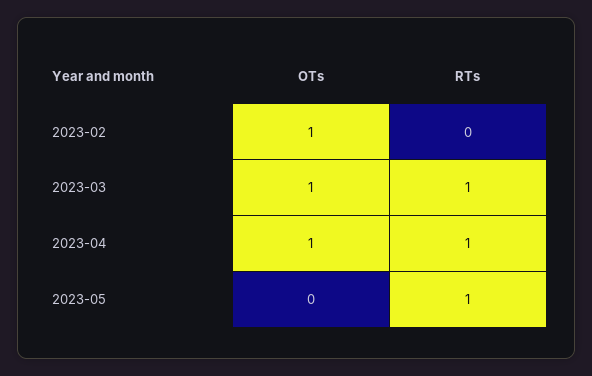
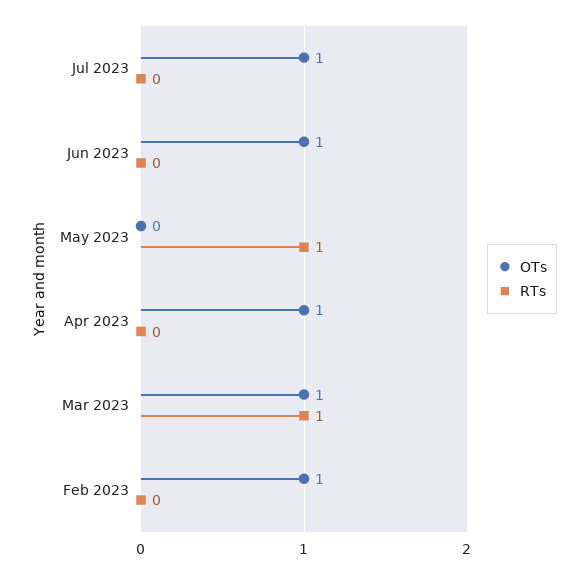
RTs, 2023-04: 1 -> 0
OTs, Jul 2023: none -> 1
RTs, Jul 2023: none -> 0
OTs, Jun 2023: none -> 1
RTs, Jun 2023: none -> 0

